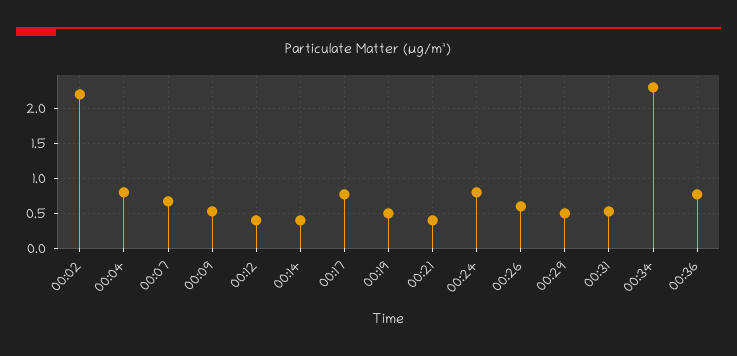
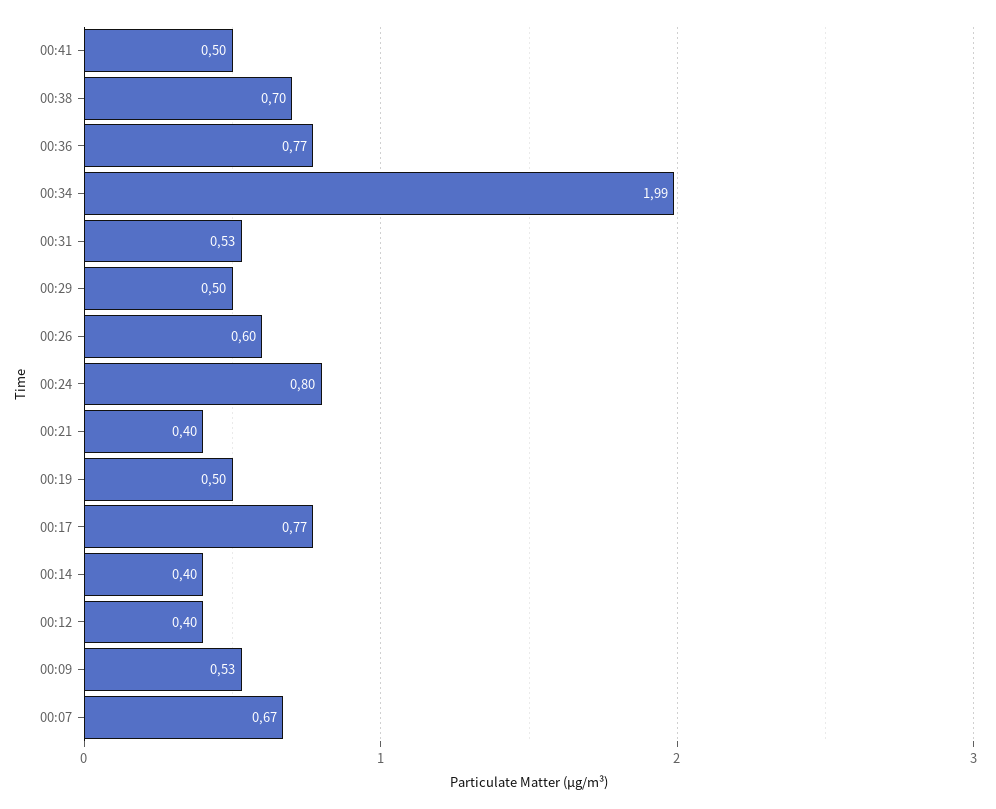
00:02: 2.2 -> none
00:04: 0.8 -> none
00:34: 2.3 -> 1.99
00:41: none -> 0.5
00:38: none -> 0.7

